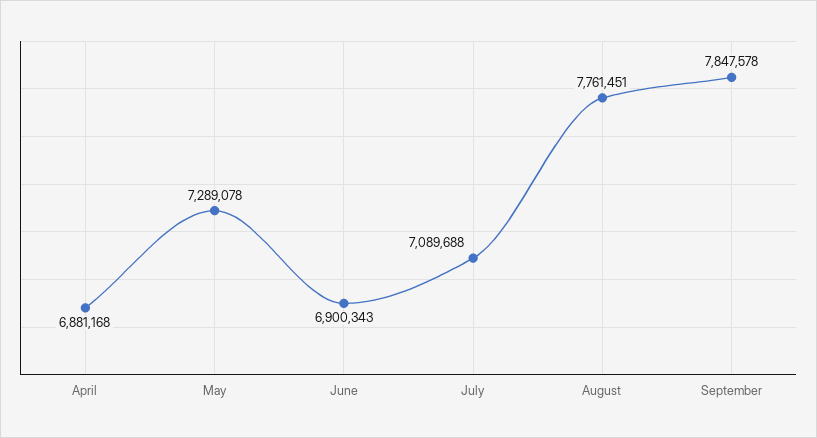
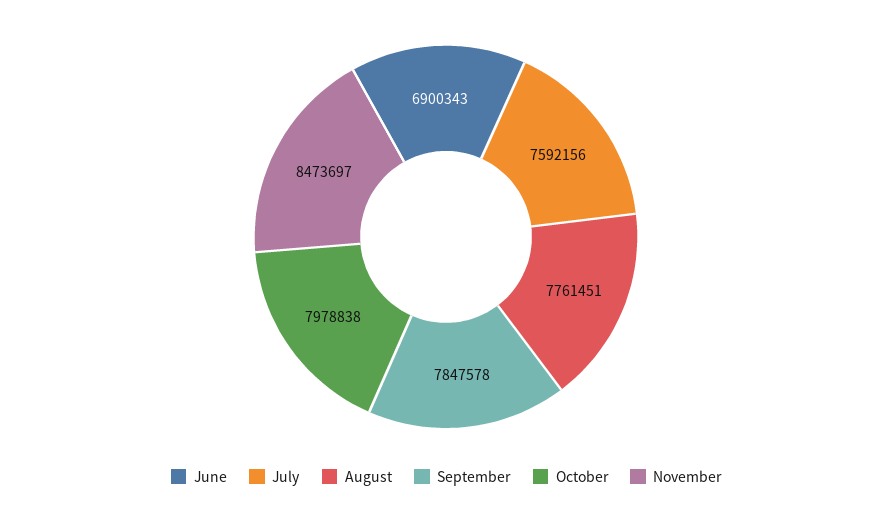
April: 6881168 -> none
May: 7289078 -> none
July: 7089688 -> 7592156
October: none -> 7978838
November: none -> 8473697

